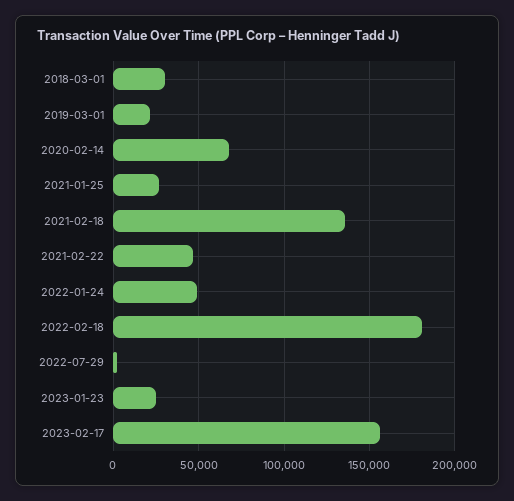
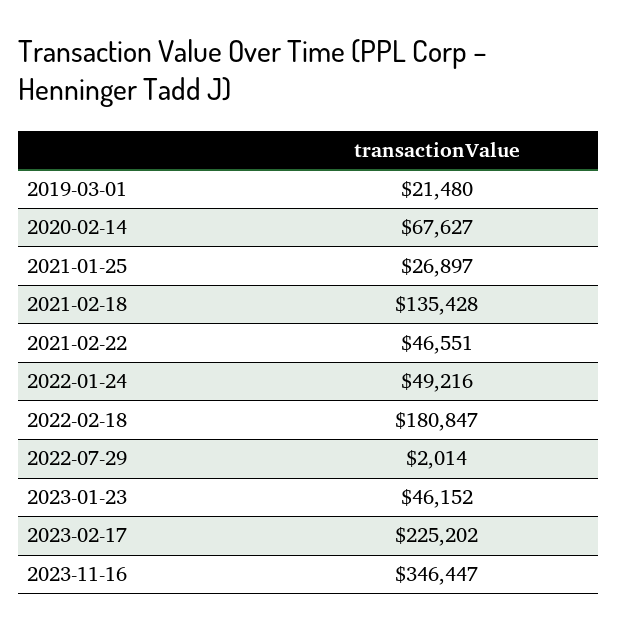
2018-03-01: 30000 -> none
2023-01-23: 25000 -> 46152
2023-02-17: 155000 -> 225202
2023-11-16: none -> 346447

